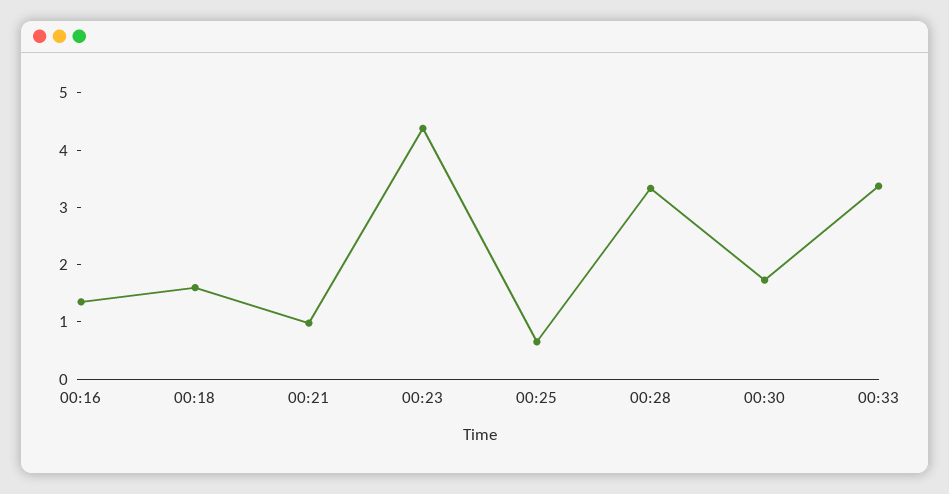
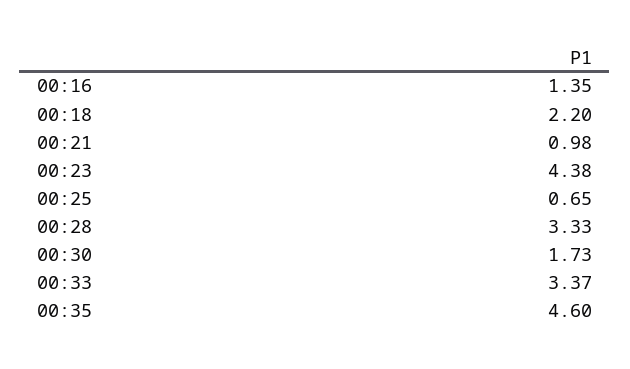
00:18: 1.6 -> 2.2
00:35: none -> 4.6

